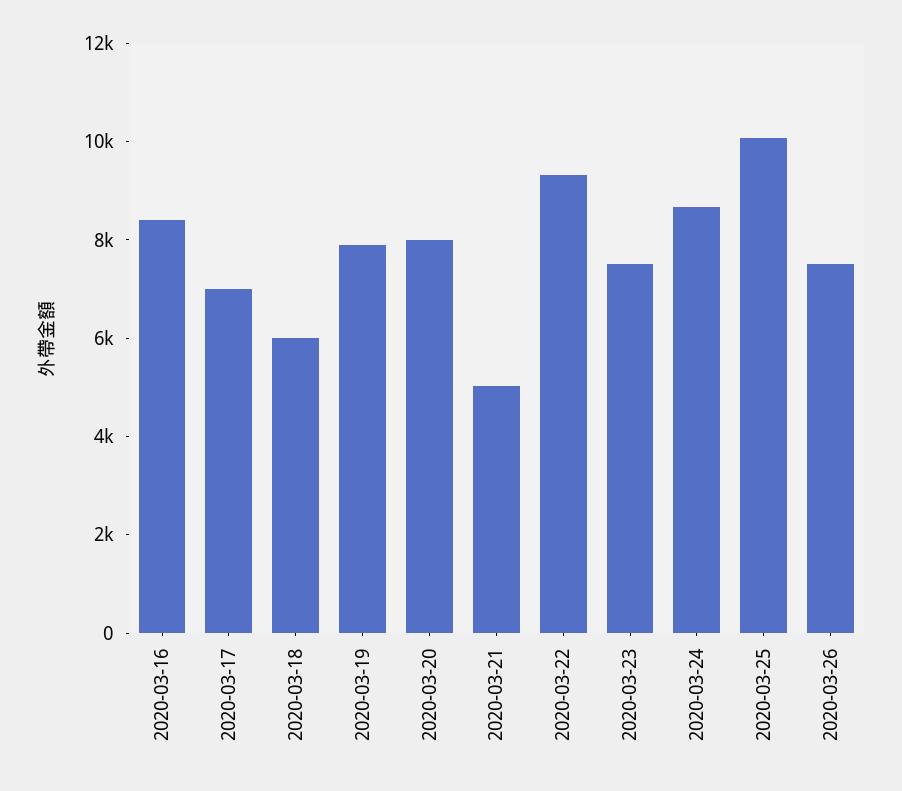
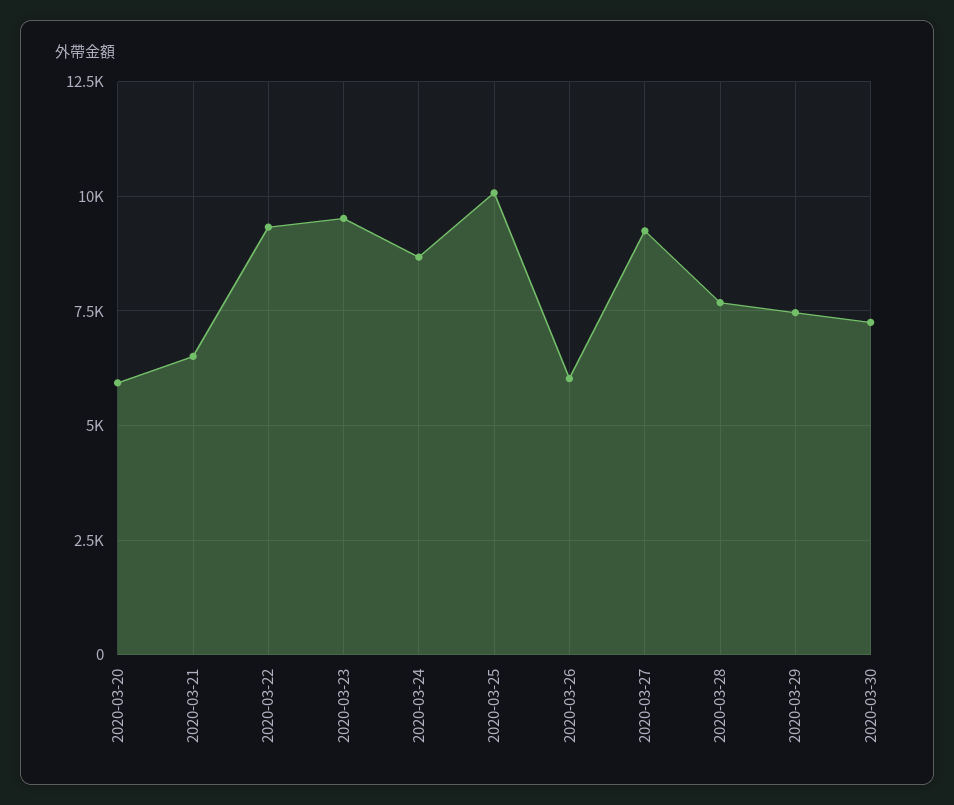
2020-03-16: 8500 -> none
2020-03-17: 7000 -> none
2020-03-18: 6000 -> none
2020-03-19: 8000 -> none
2020-03-20: 8000 -> 6000
2020-03-21: 5000 -> 6500
2020-03-23: 7500 -> 9500
2020-03-26: 7500 -> 6000
2020-03-27: none -> 9250
2020-03-28: none -> 7750
2020-03-29: none -> 7500
2020-03-30: none -> 7250

